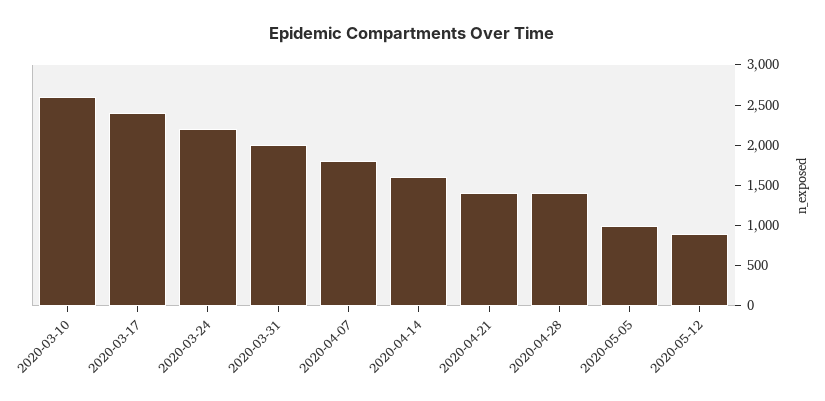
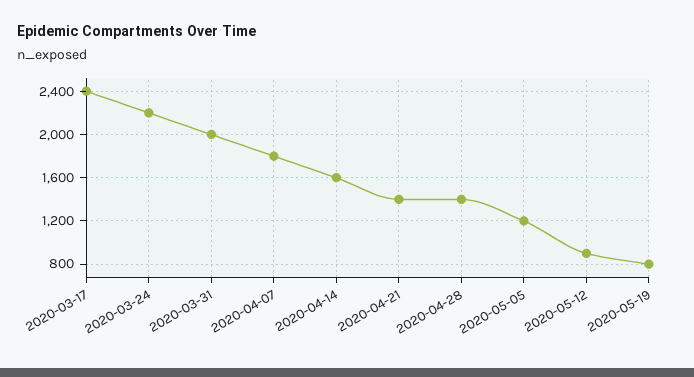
2020-03-10: 2600 -> none
2020-05-05: 1000 -> 1200
2020-05-19: none -> 800

